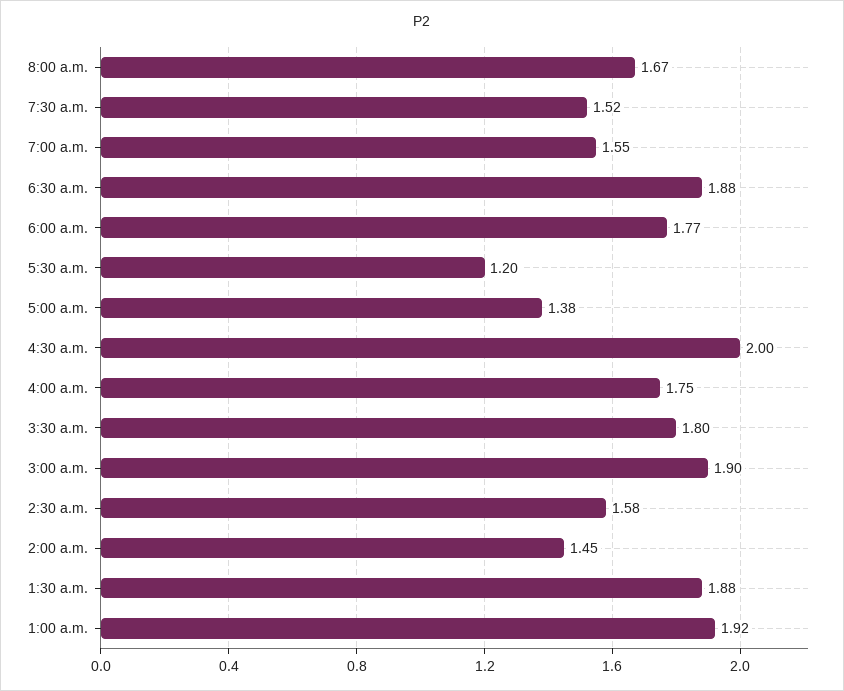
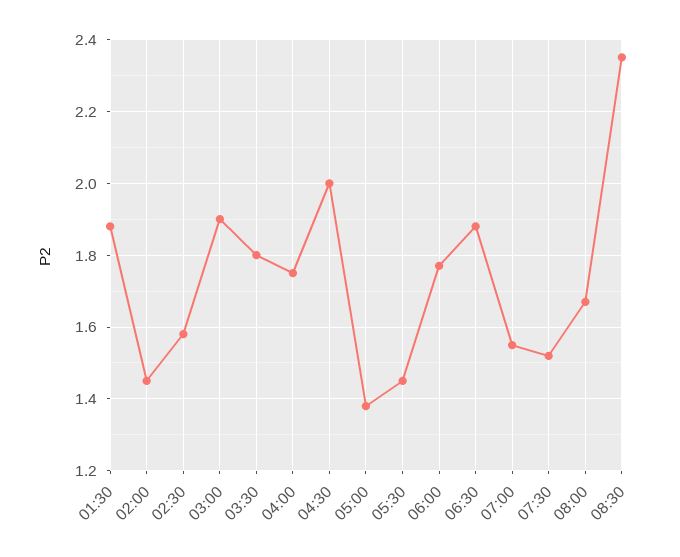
5:30 a.m.: 1.2 -> 1.45
1:00 a.m.: 1.92 -> none
08:30: none -> 2.35

